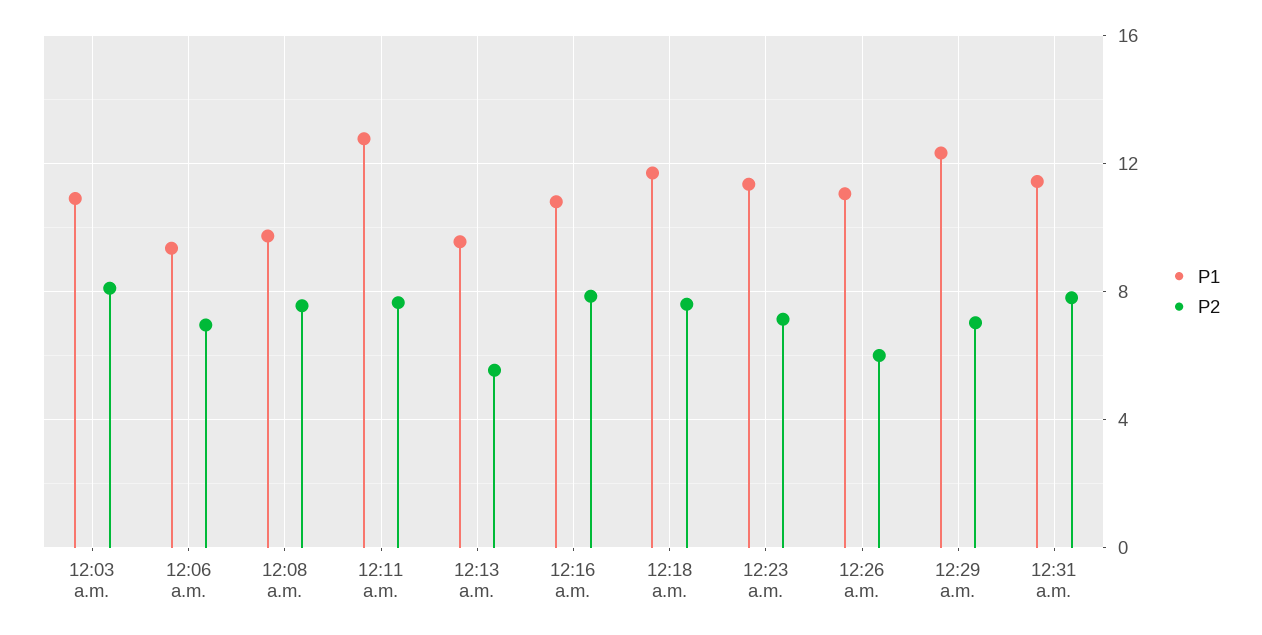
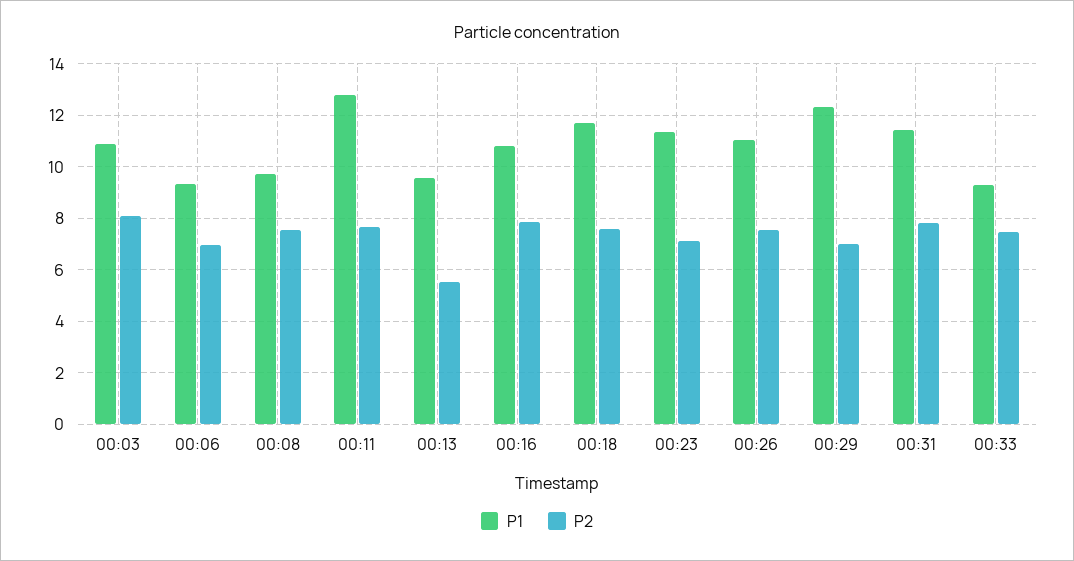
P2, 12:26 a.m.: 6 -> 7.5
P1, 00:33: none -> 9.25
P2, 00:33: none -> 7.5

